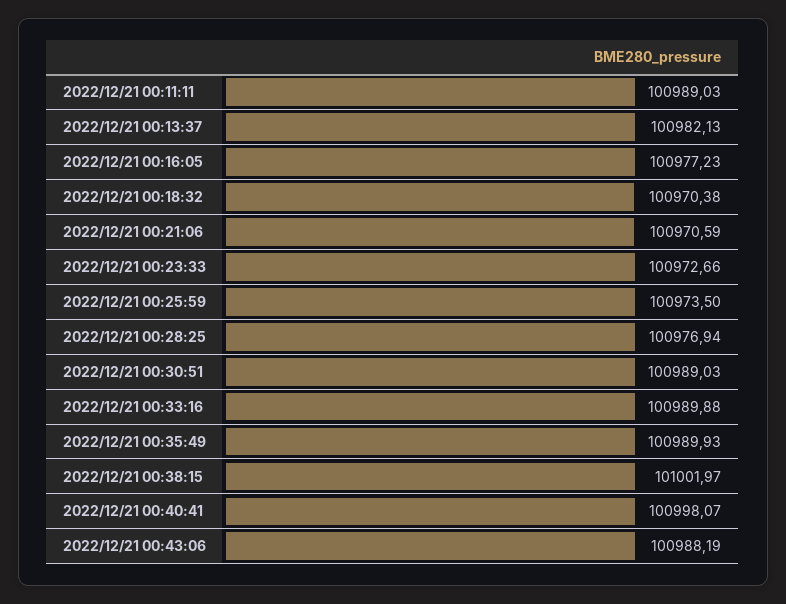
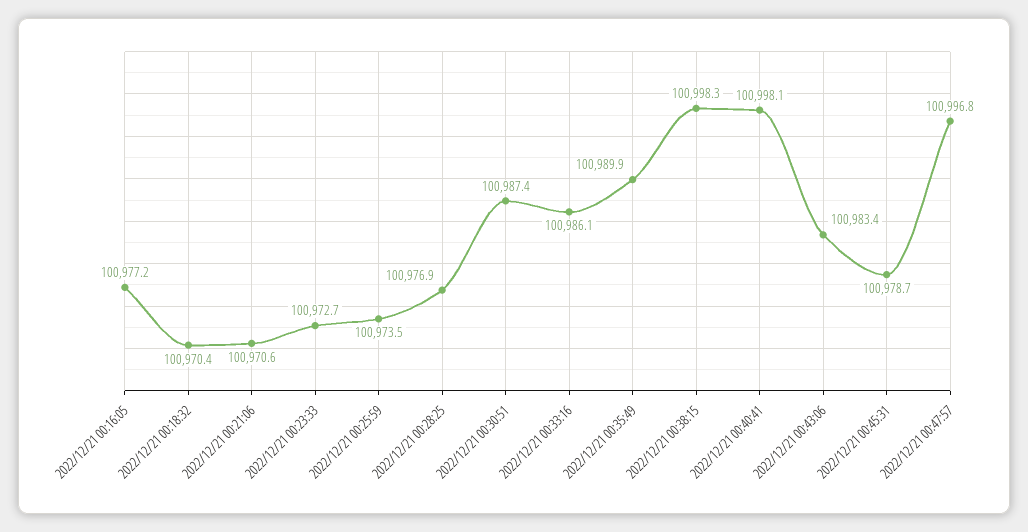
2022/12/21 00:11:11: 100989.03 -> none
2022/12/21 00:13:37: 100982.13 -> none
2022/12/21 00:30:51: 100989.03 -> 100987.4
2022/12/21 00:33:16: 100989.88 -> 100986.1
2022/12/21 00:38:15: 101001.97 -> 100998.3
2022/12/21 00:43:06: 100988.19 -> 100983.4
2022/12/21 00:45:31: none -> 100978.7
2022/12/21 00:47:57: none -> 100996.8

